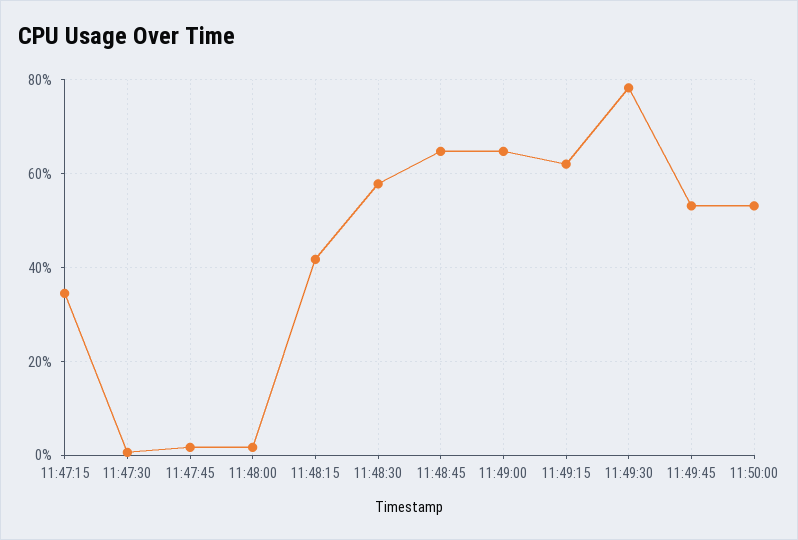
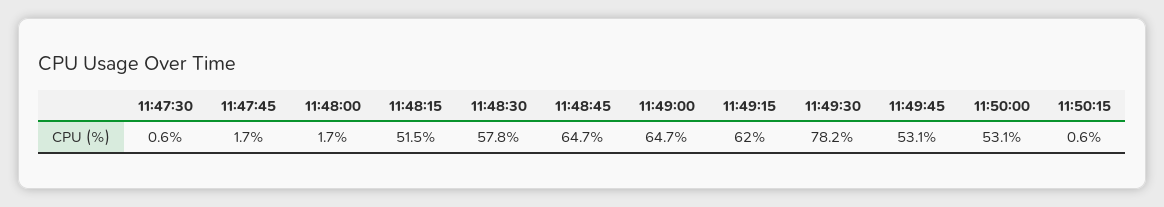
11:47:15: 34 -> none
11:48:15: 42 -> 51.5
11:50:15: none -> 0.6

